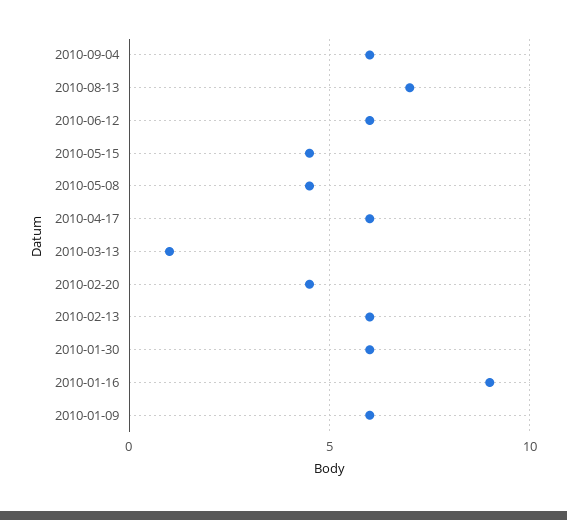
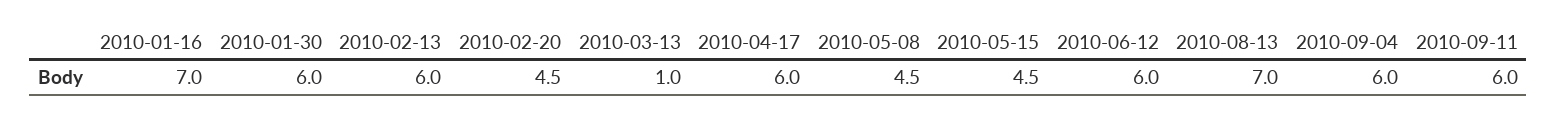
2010-01-16: 9 -> 7
2010-01-09: 6 -> none
2010-09-11: none -> 6

